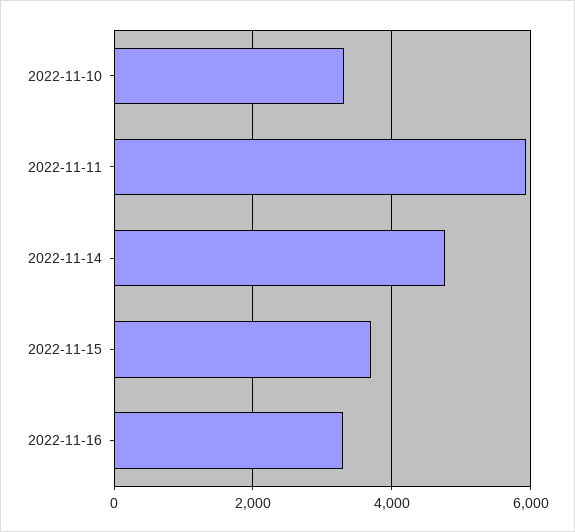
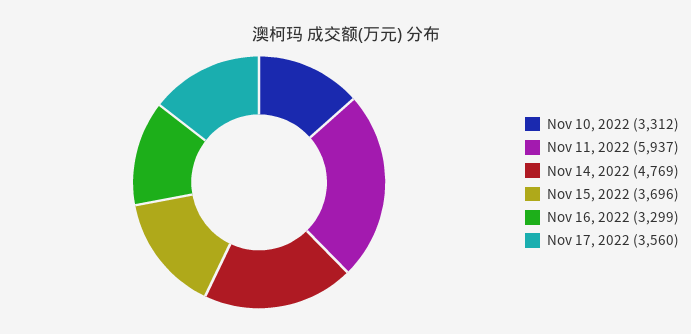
Nov 17, 2022: none -> 3560

